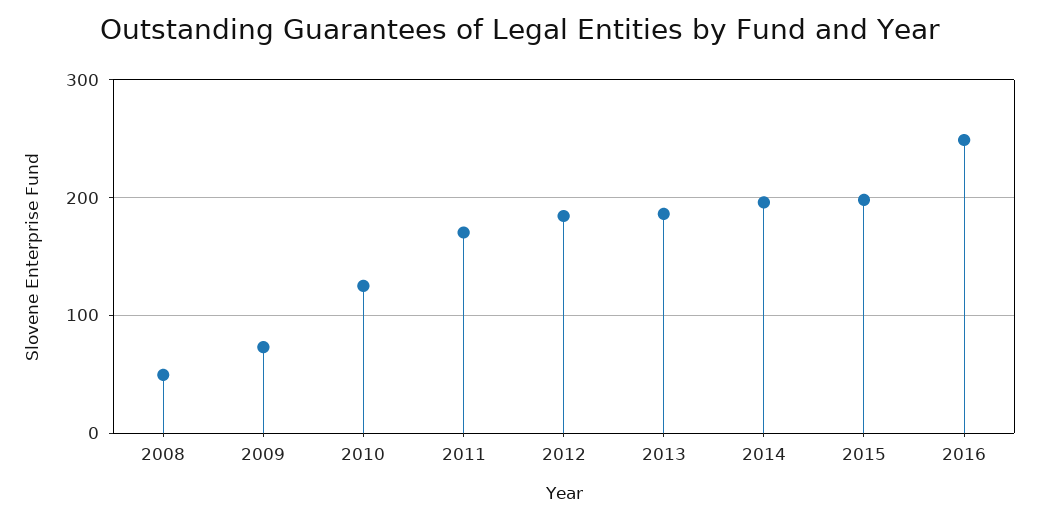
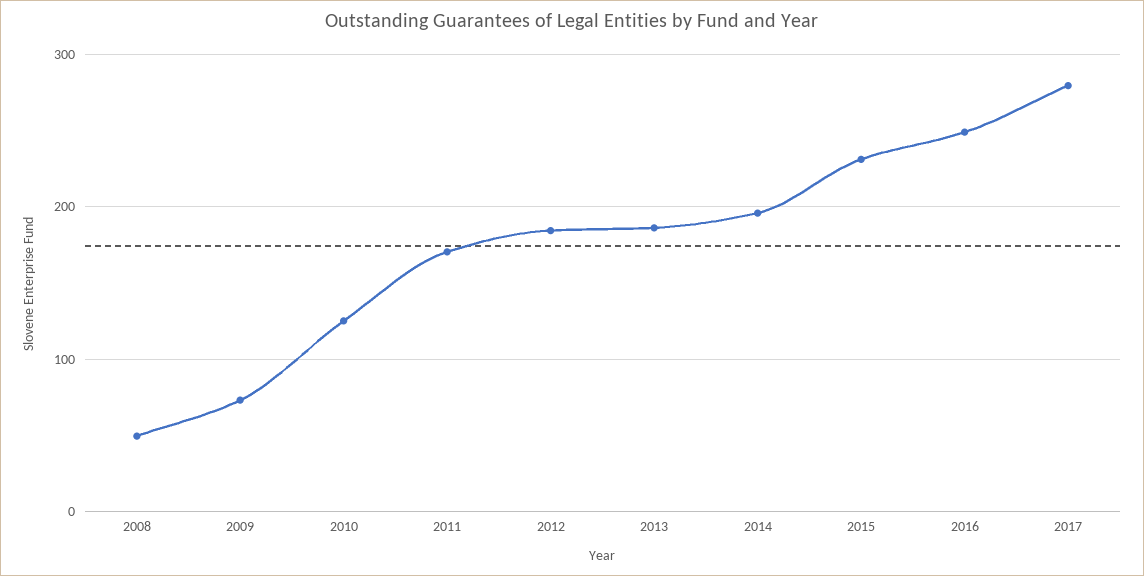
2015: 200 -> 230
2017: none -> 280

